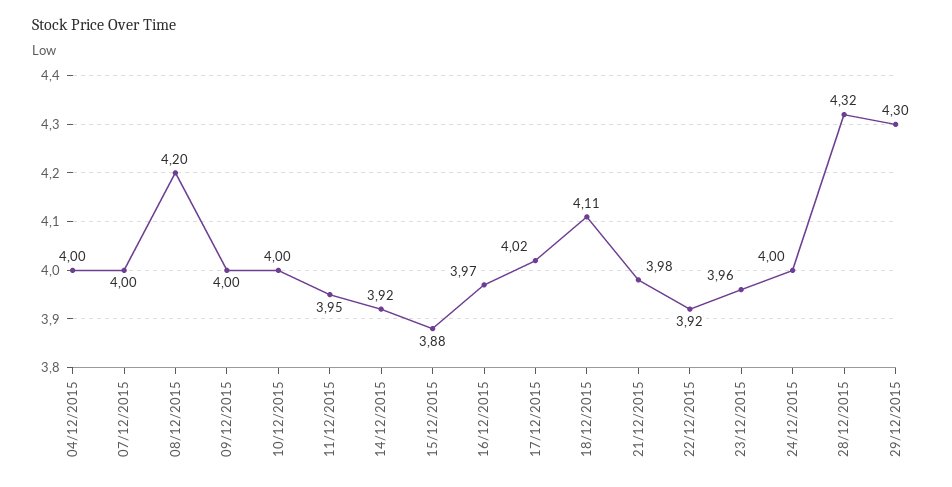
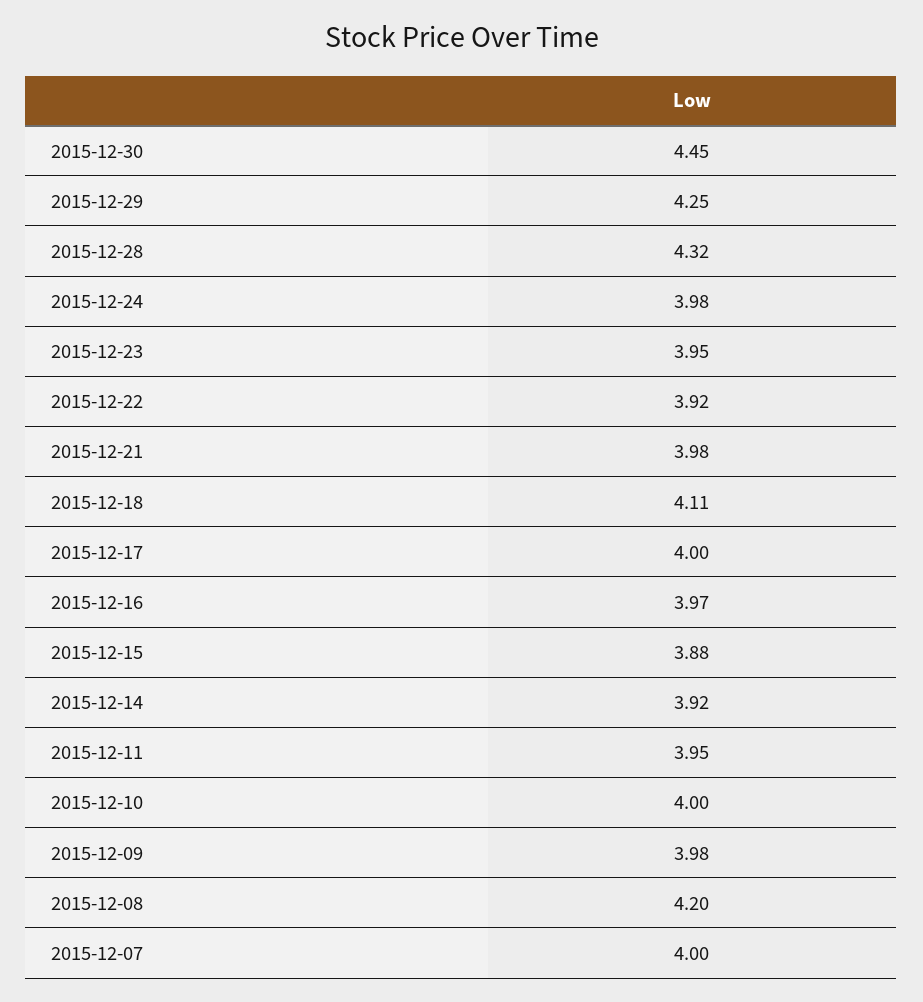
04/12/2015: 4 -> none
09/12/2015: 4 -> 3.98
17/12/2015: 4.02 -> 4
23/12/2015: 3.96 -> 3.95
24/12/2015: 4 -> 3.98
29/12/2015: 4.3 -> 4.25
2015-12-30: none -> 4.45

